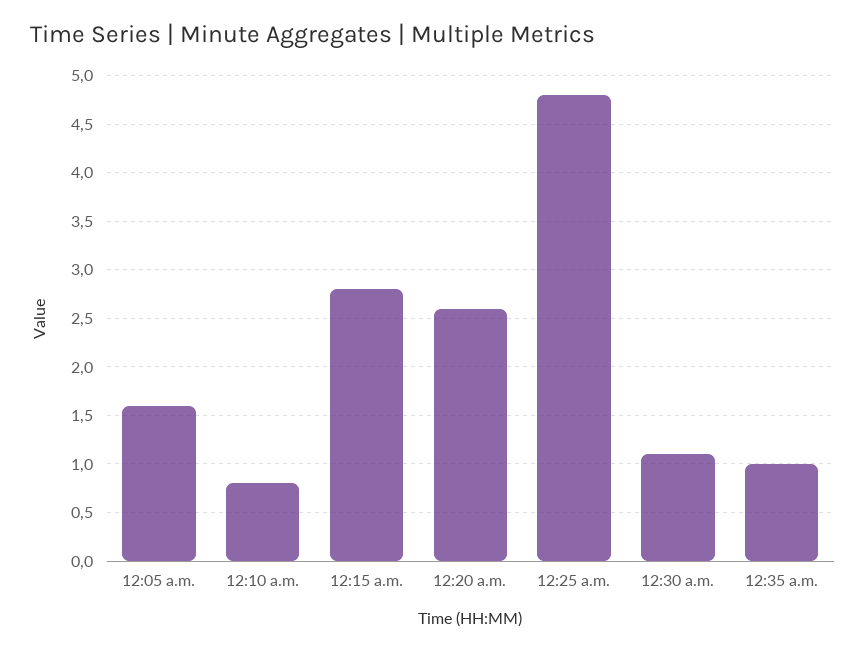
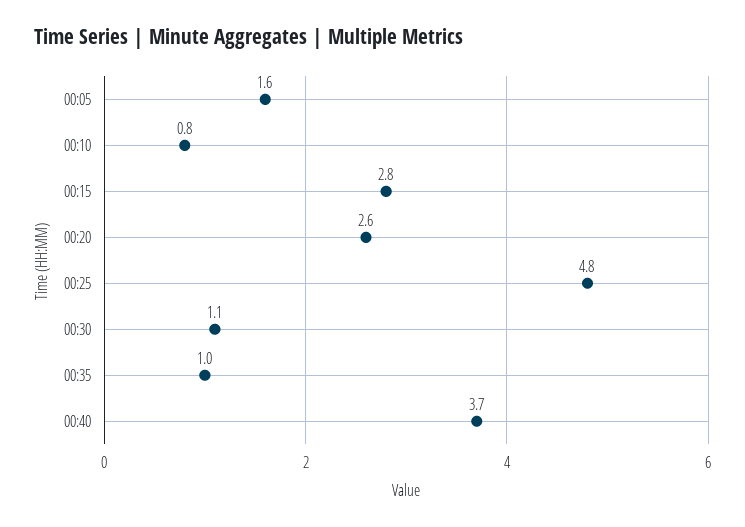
00:40: none -> 3.7

